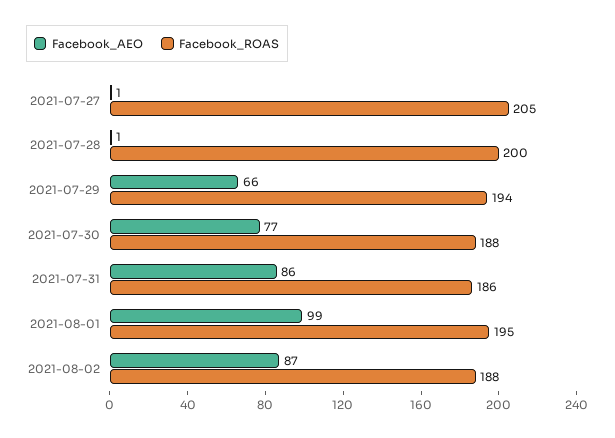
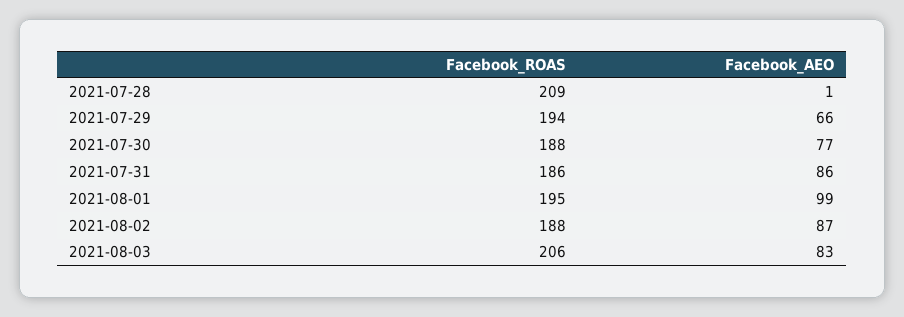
Facebook_AEO, 2021-07-27: 1 -> none
Facebook_ROAS, 2021-07-27: 205 -> none
Facebook_ROAS, 2021-07-28: 200 -> 209
Facebook_ROAS, 2021-08-03: none -> 206
Facebook_AEO, 2021-08-03: none -> 83

